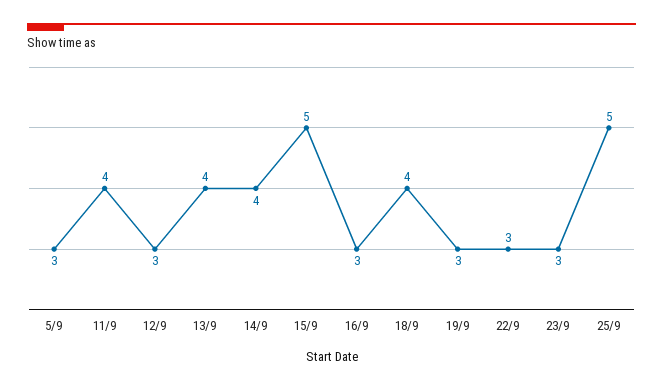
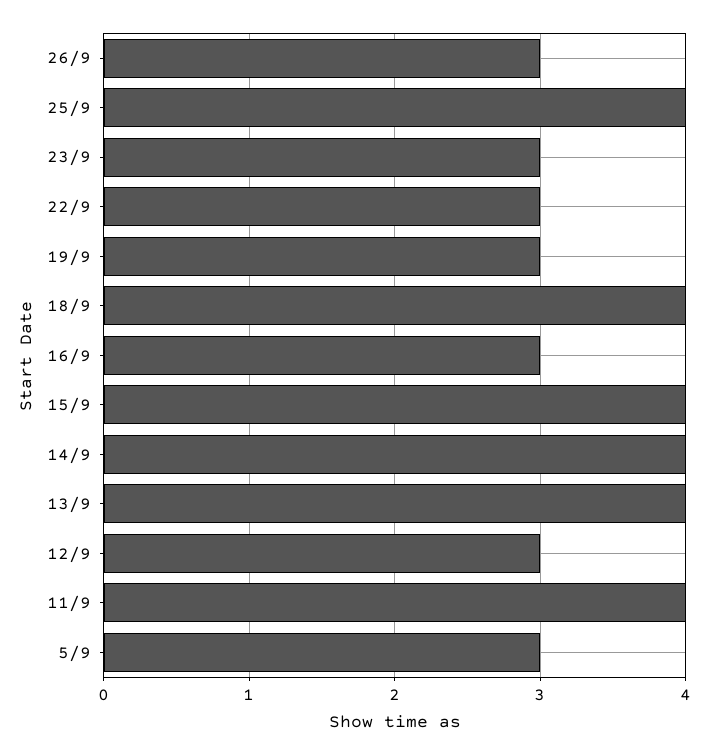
15/9: 5 -> 4
25/9: 5 -> 4
26/9: none -> 3

